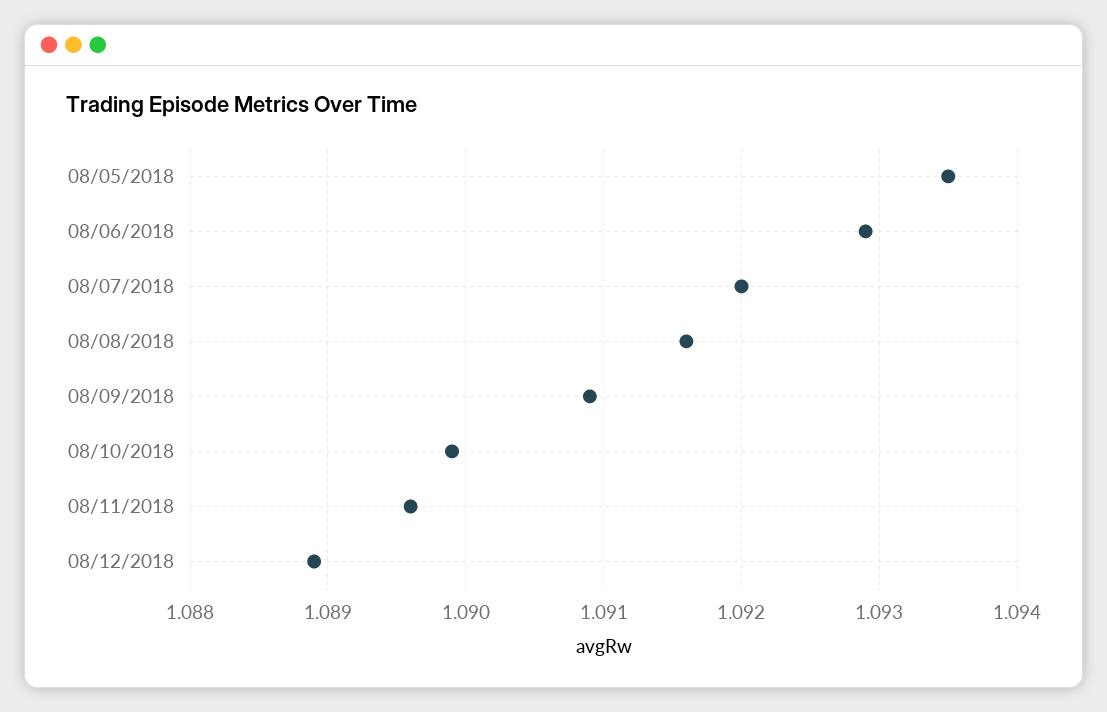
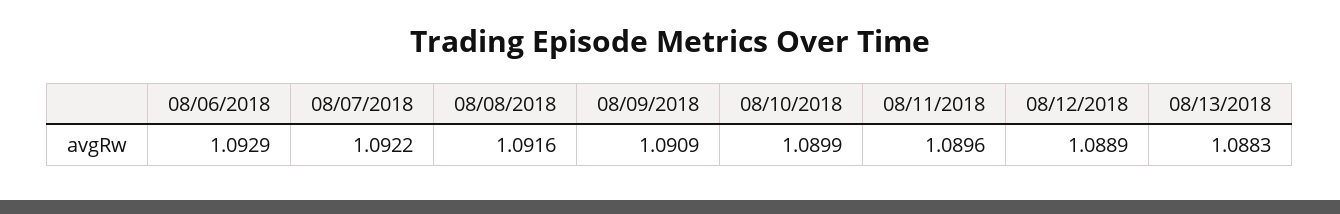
08/05/2018: 1.0935 -> none
08/07/2018: 1.092 -> 1.0922
08/13/2018: none -> 1.0883

